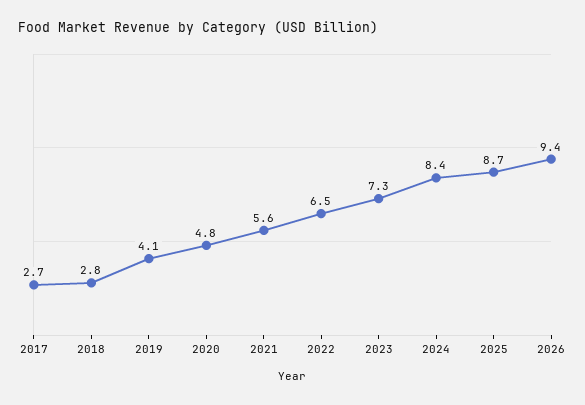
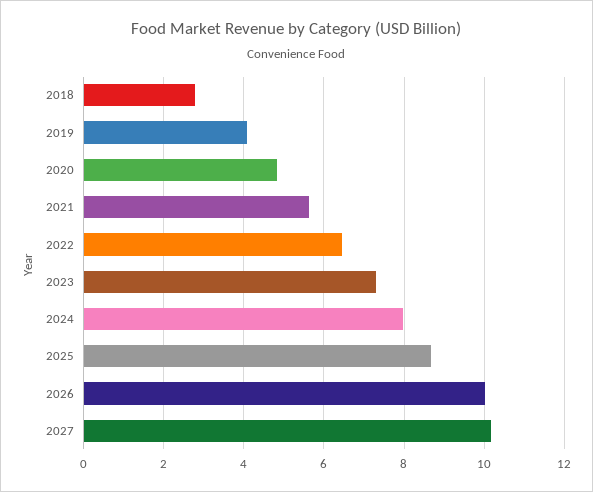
2017: 2.7 -> none
2024: 8.4 -> 8
2026: 9.4 -> 10
2027: none -> 10.2

